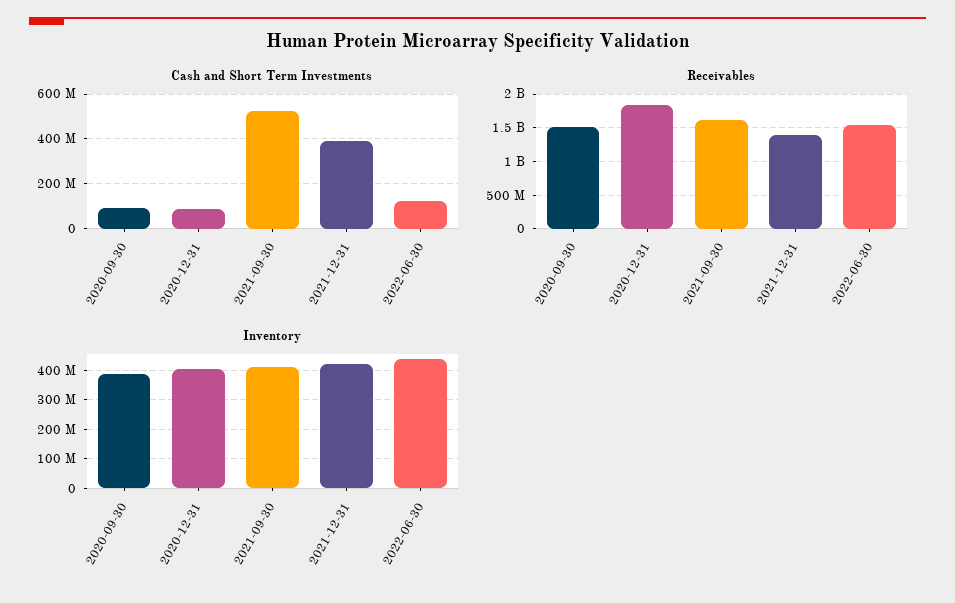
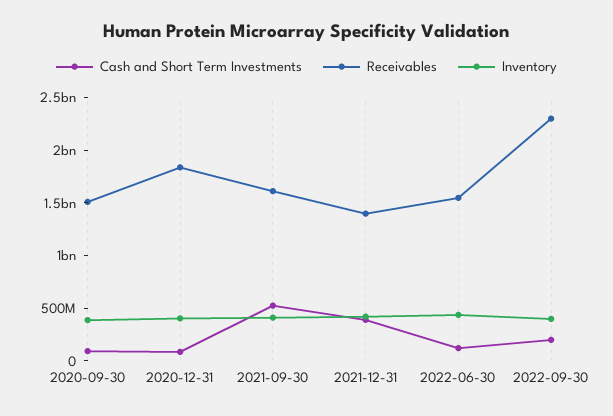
Cash and Short Term Investments, 2022-09-30: none -> 200000000
Receivables, 2022-09-30: none -> 2300000000
Inventory, 2022-09-30: none -> 400000000

